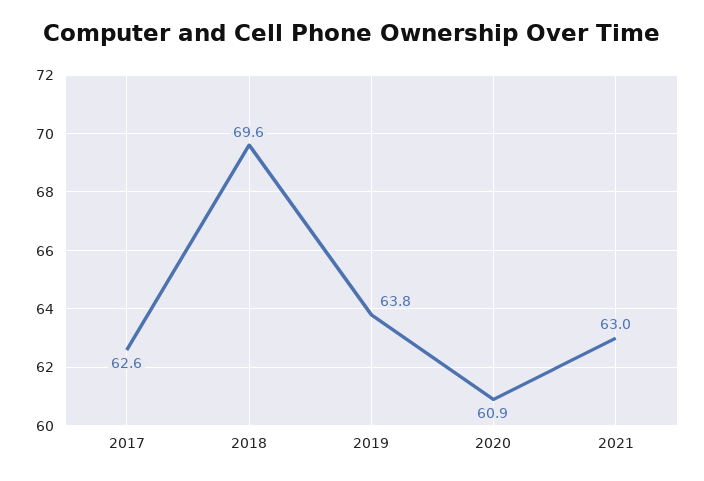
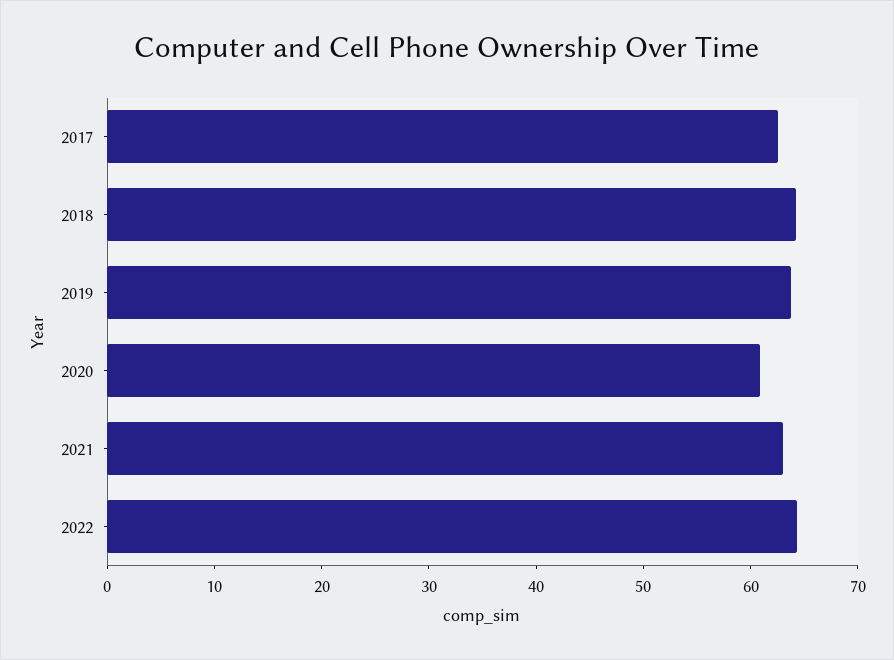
2018: 69.6 -> 64
2022: none -> 64

